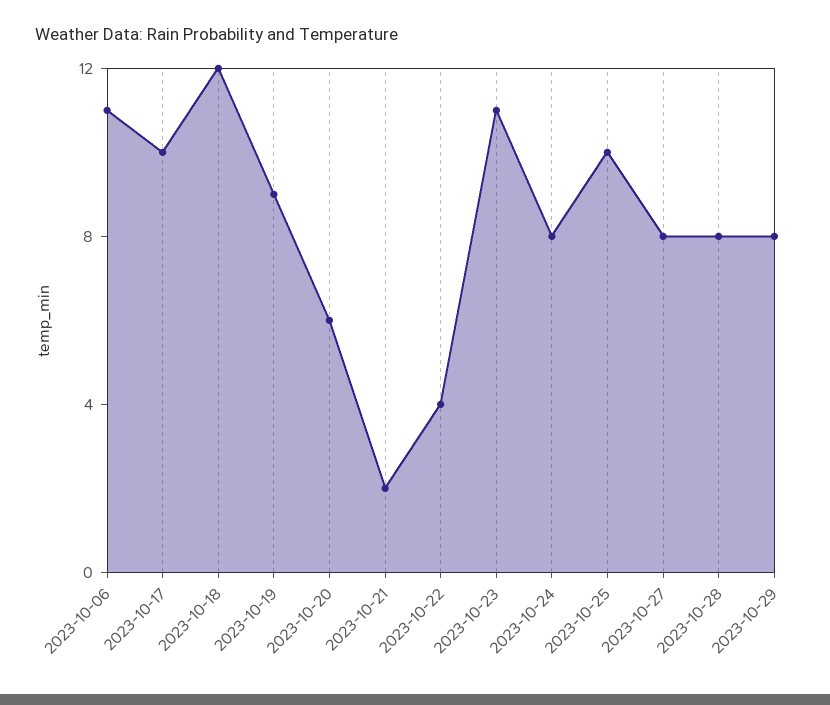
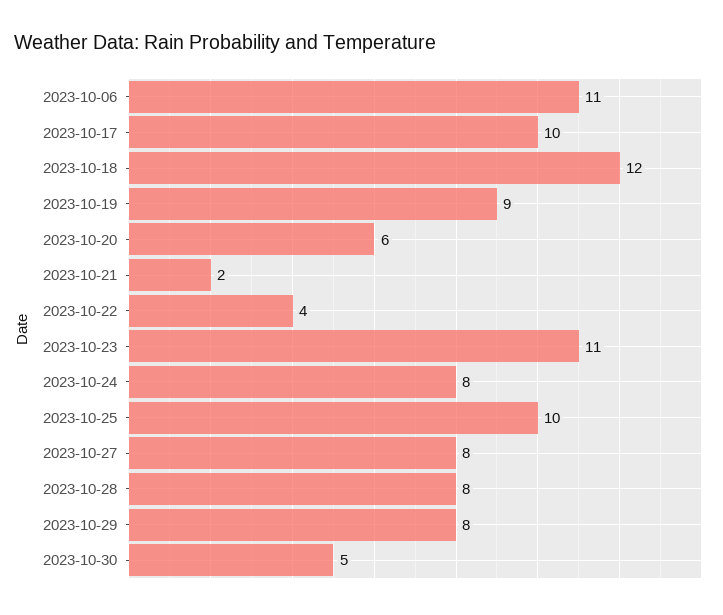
2023-10-30: none -> 5

